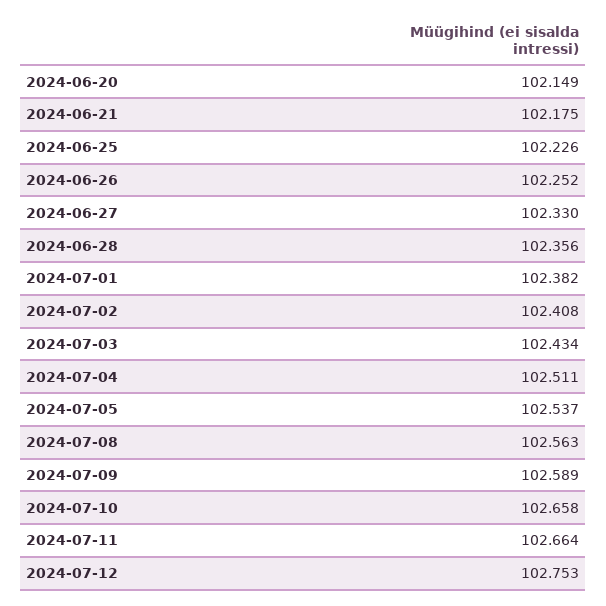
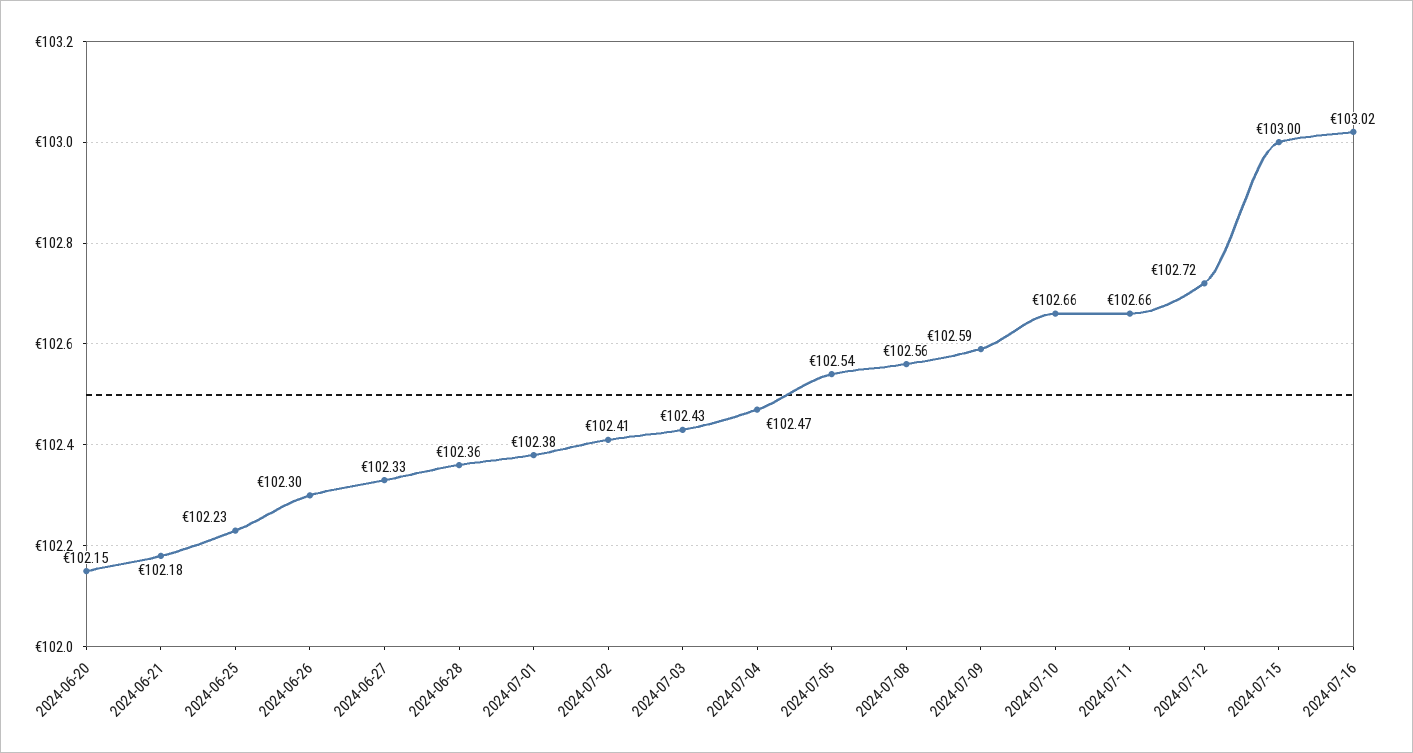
2024-06-26: 102.252 -> 102.3
2024-07-04: 102.511 -> 102.47
2024-07-12: 102.753 -> 102.72
2024-07-15: none -> 103
2024-07-16: none -> 103.02

